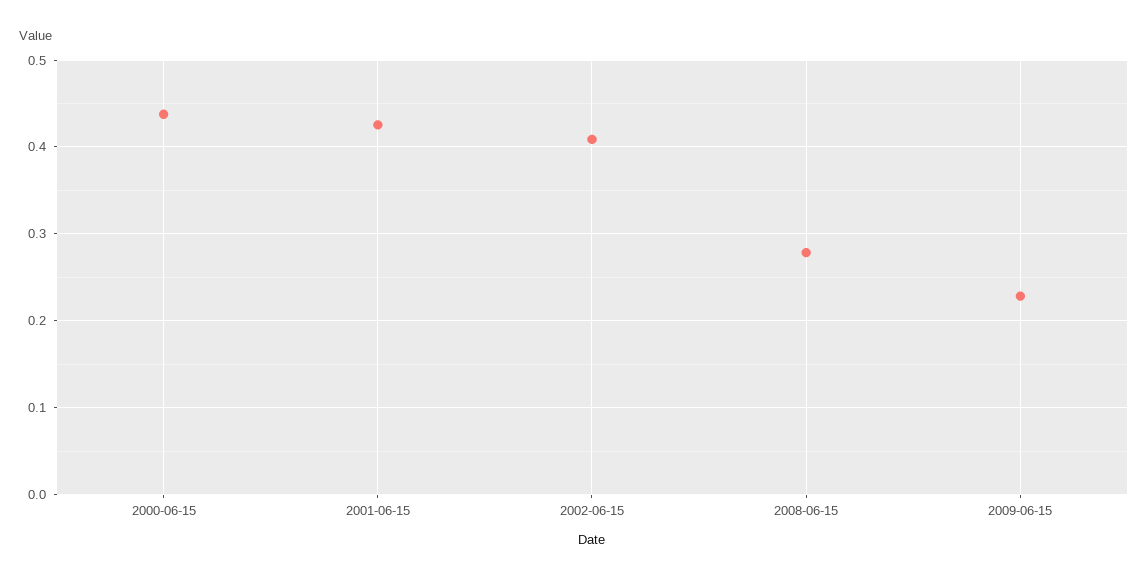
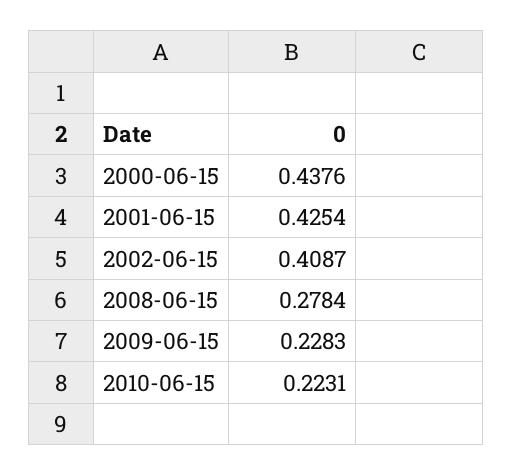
2010-06-15: none -> 0.2231

